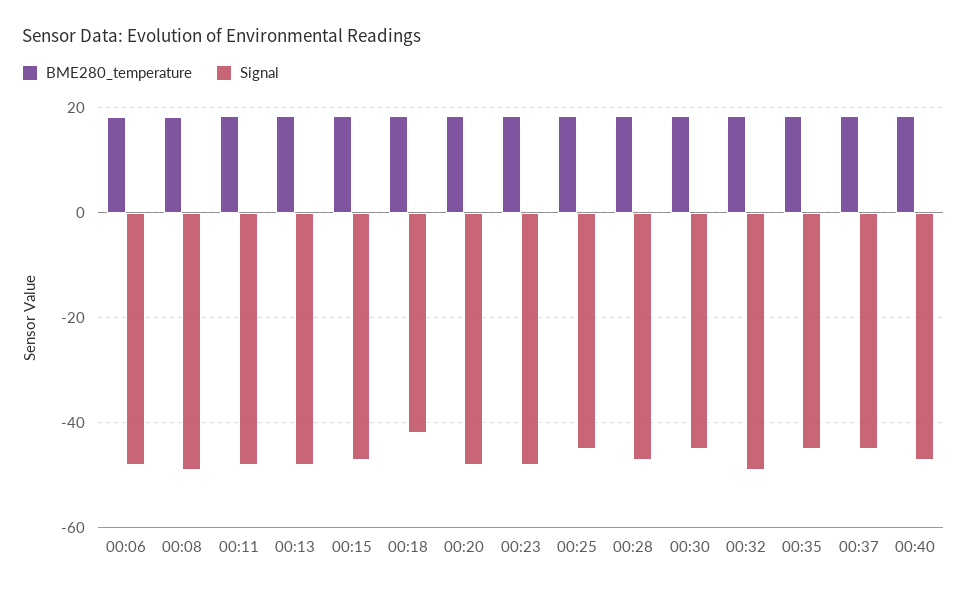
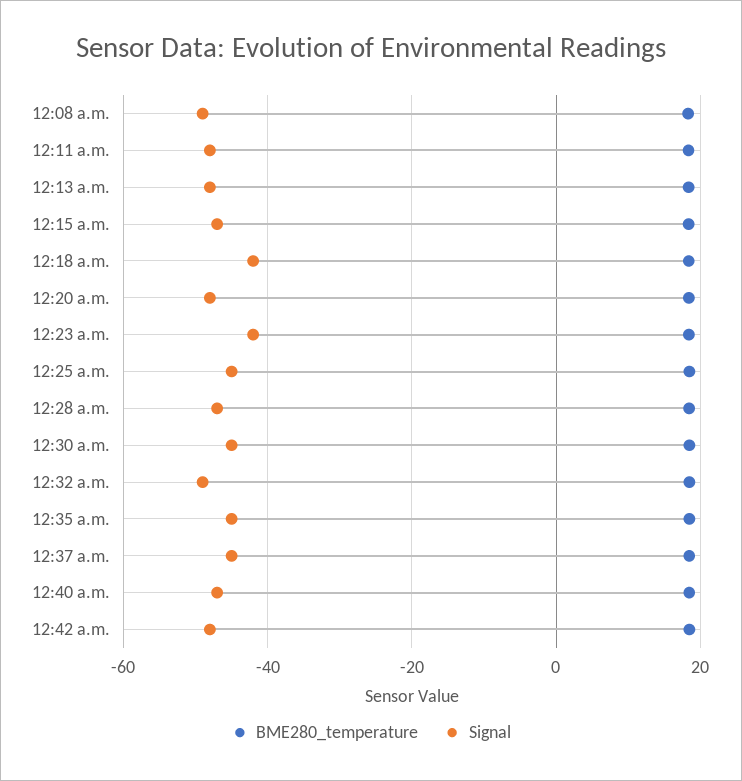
BME280_temperature, 00:06: 18 -> none
Signal, 00:06: -48 -> none
Signal, 00:23: -48 -> -42
BME280_temperature, 12:42 a.m.: none -> 18
Signal, 12:42 a.m.: none -> -48

